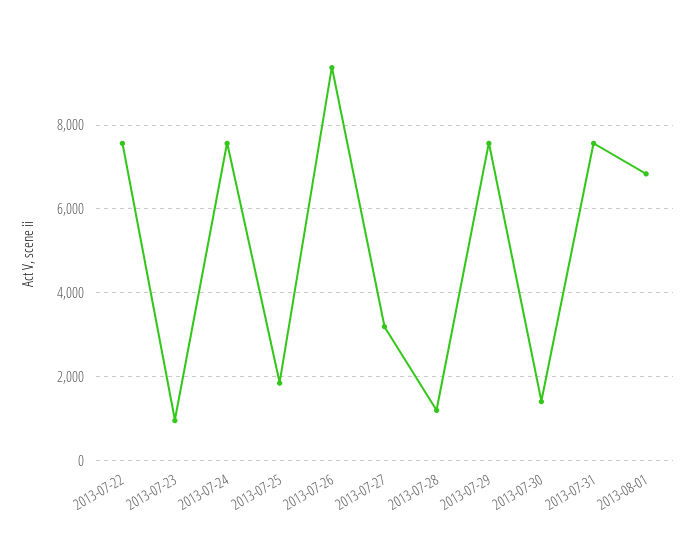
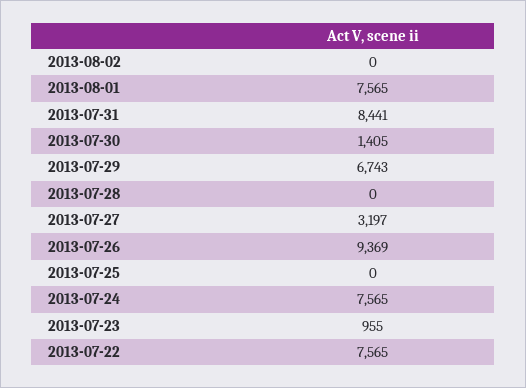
2013-07-25: 1800 -> 0
2013-07-28: 1200 -> 0
2013-07-29: 7600 -> 6743
2013-07-31: 7600 -> 8441
2013-08-01: 6800 -> 7565
2013-08-02: none -> 0

